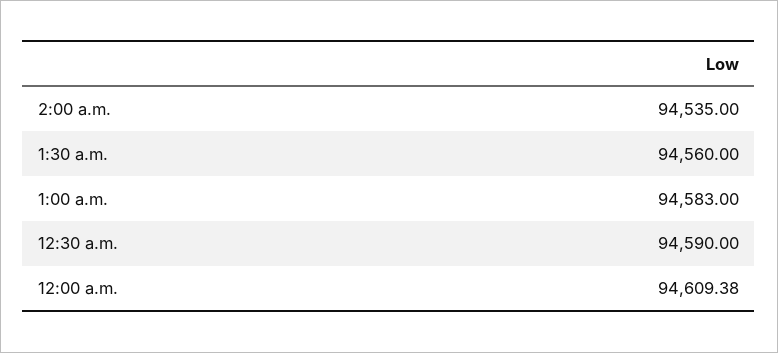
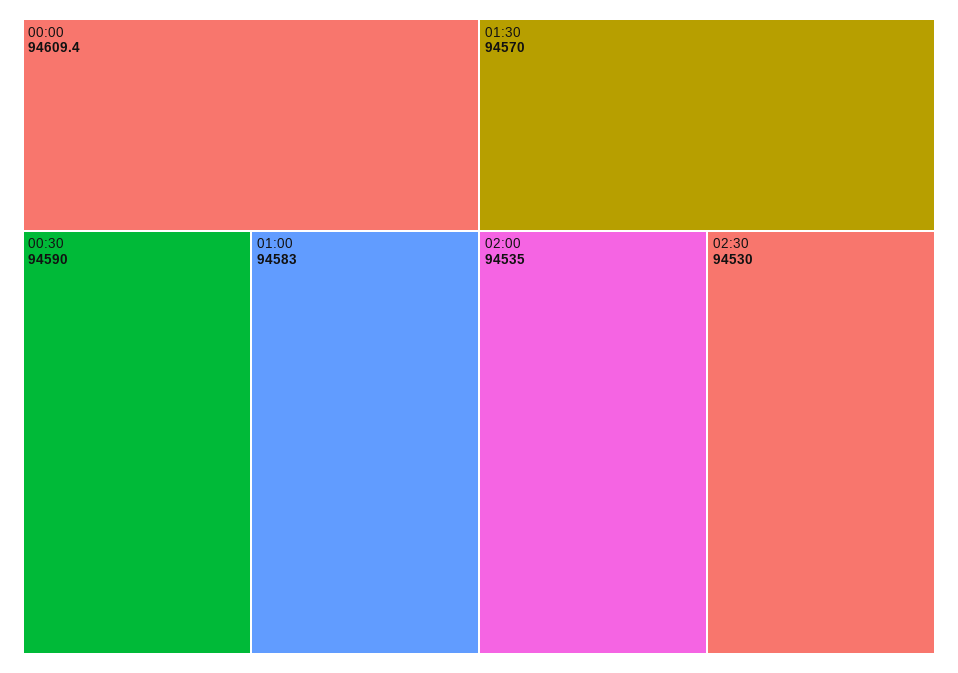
1:30 a.m.: 94560 -> 94570
02:30: none -> 94530

